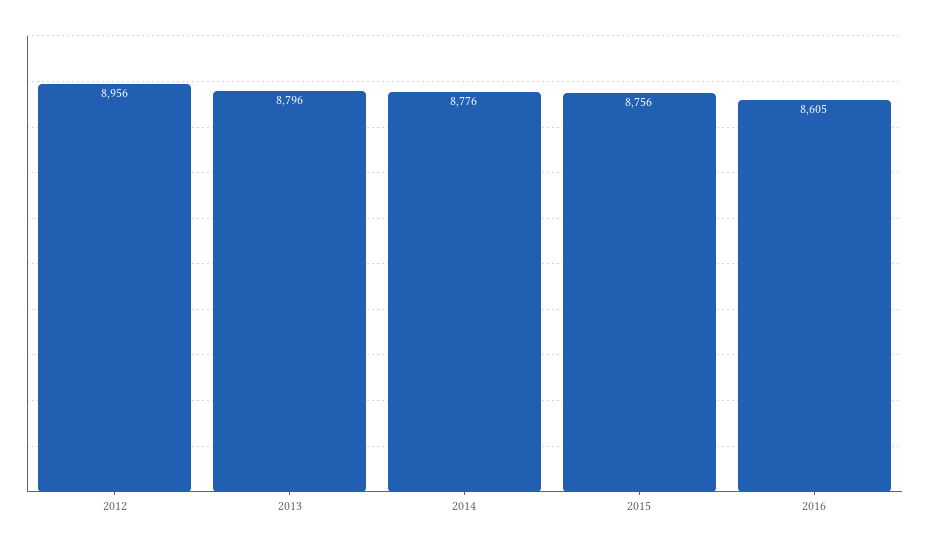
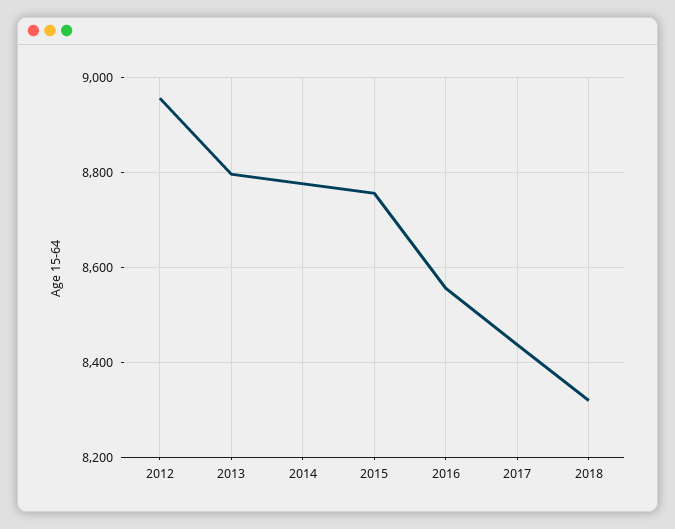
2016: 8605 -> 8560
2017: none -> 8440
2018: none -> 8320

